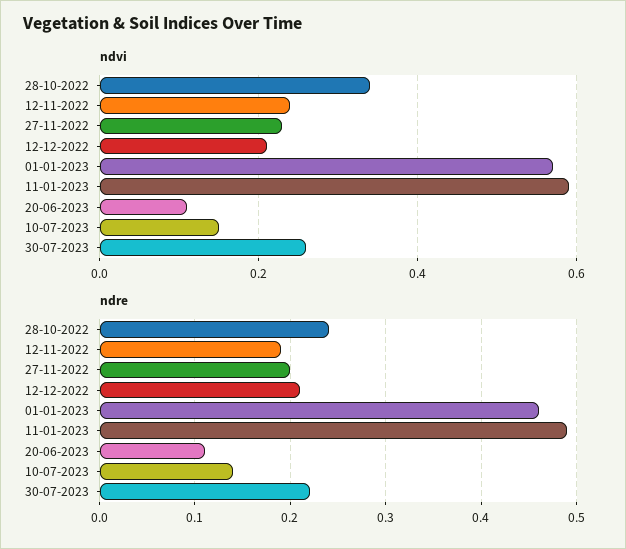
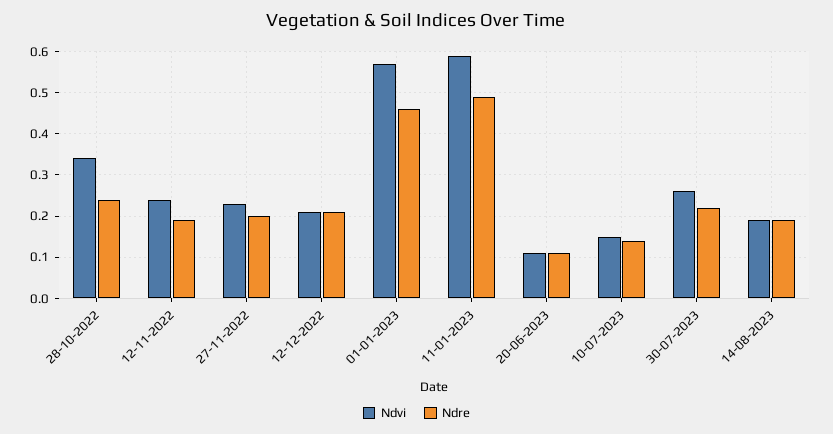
ndvi, 14-08-2023: none -> 0.2
ndre, 14-08-2023: none -> 0.2

